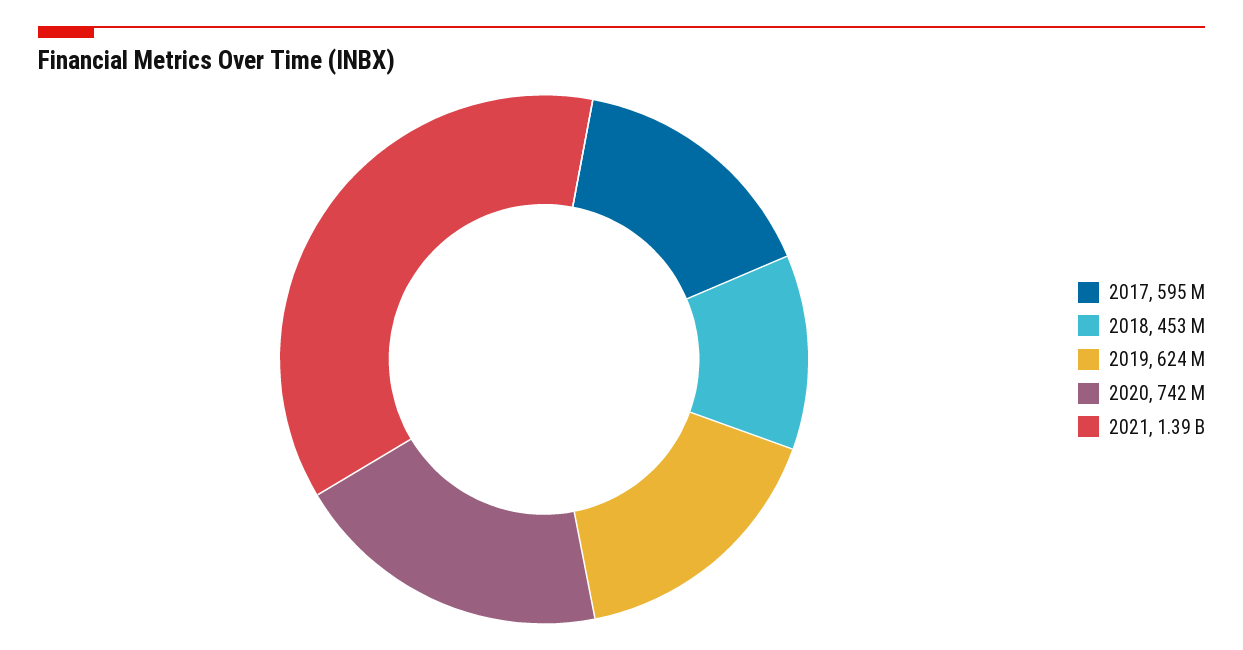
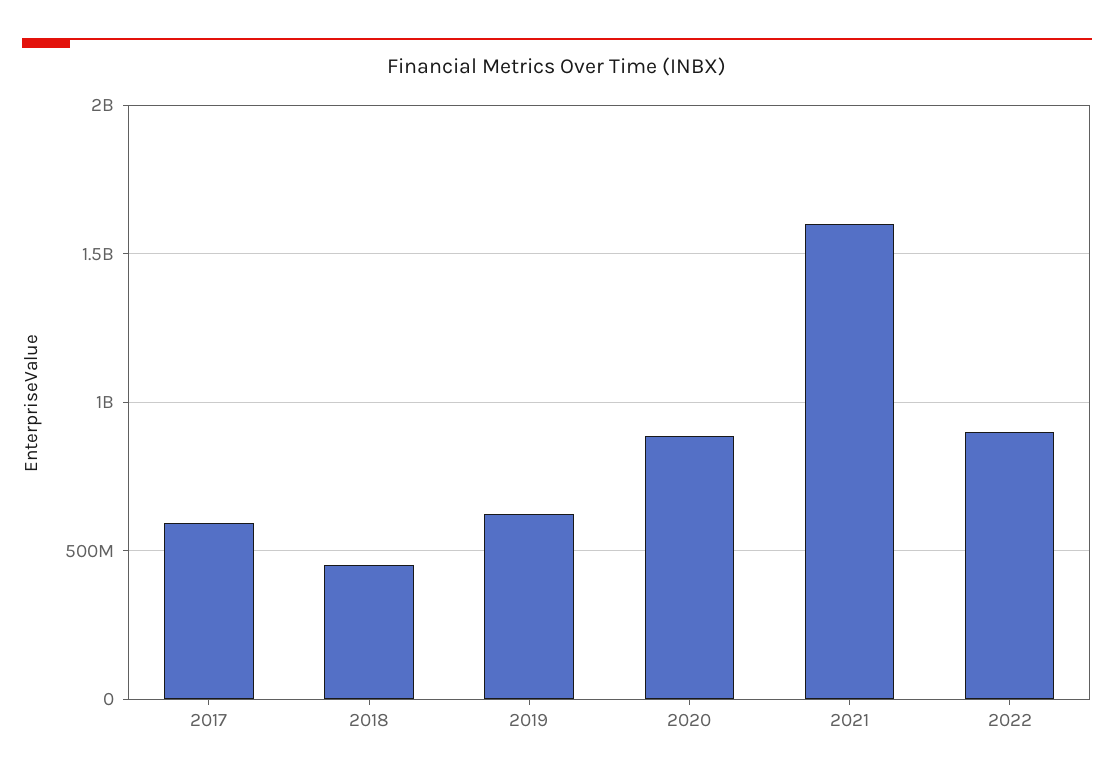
2020: 742000000 -> 900000000
2021: 1390000000 -> 1600000000
2022: none -> 900000000

